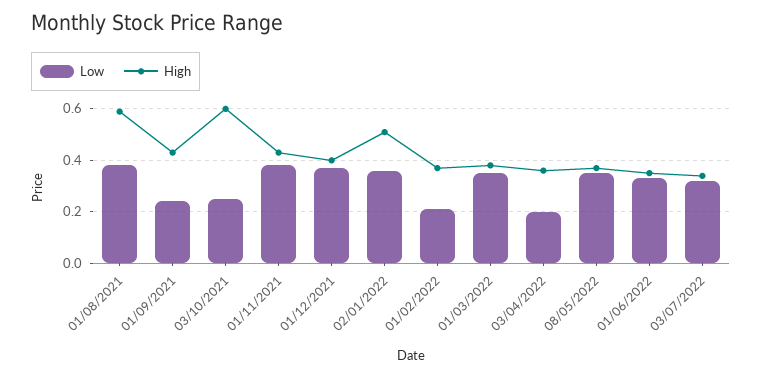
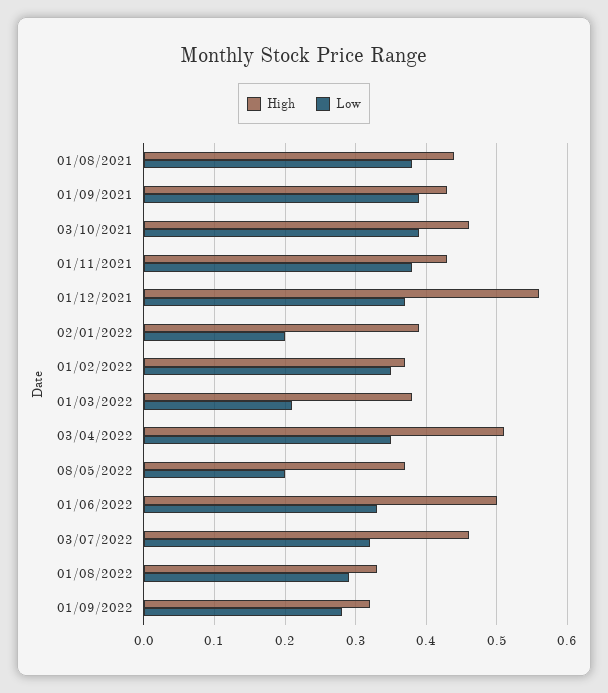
High, 01/08/2021: 0.6 -> 0.44
Low, 01/09/2021: 0.25 -> 0.39
Low, 03/10/2021: 0.25 -> 0.39
High, 03/10/2021: 0.6 -> 0.46
High, 01/12/2021: 0.4 -> 0.56
Low, 02/01/2022: 0.35 -> 0.2
High, 02/01/2022: 0.5 -> 0.39
Low, 01/02/2022: 0.2 -> 0.35
Low, 01/03/2022: 0.35 -> 0.21
Low, 03/04/2022: 0.2 -> 0.35
High, 03/04/2022: 0.35 -> 0.51
Low, 08/05/2022: 0.35 -> 0.2
High, 01/06/2022: 0.35 -> 0.5
High, 03/07/2022: 0.35 -> 0.46
High, 01/08/2022: none -> 0.33
Low, 01/08/2022: none -> 0.29
High, 01/09/2022: none -> 0.32
Low, 01/09/2022: none -> 0.28

